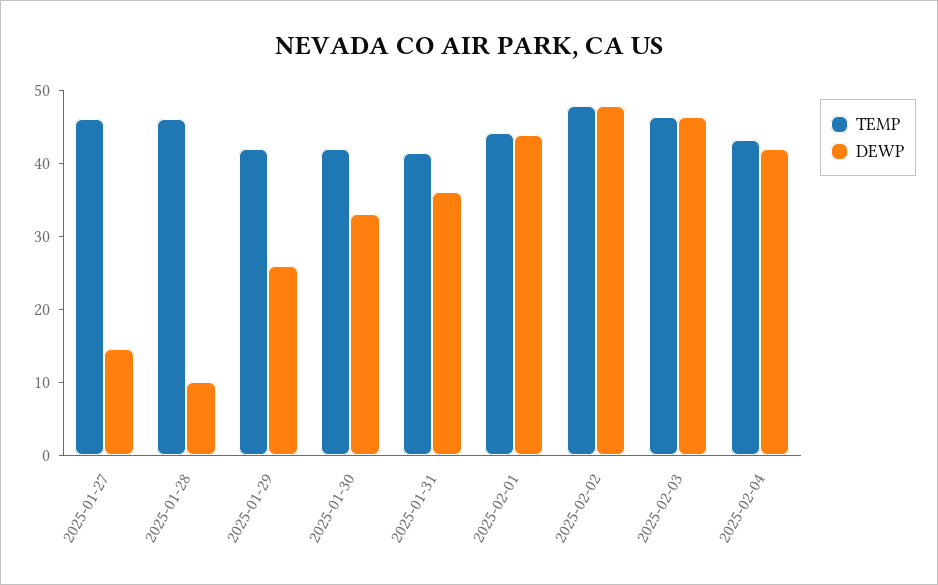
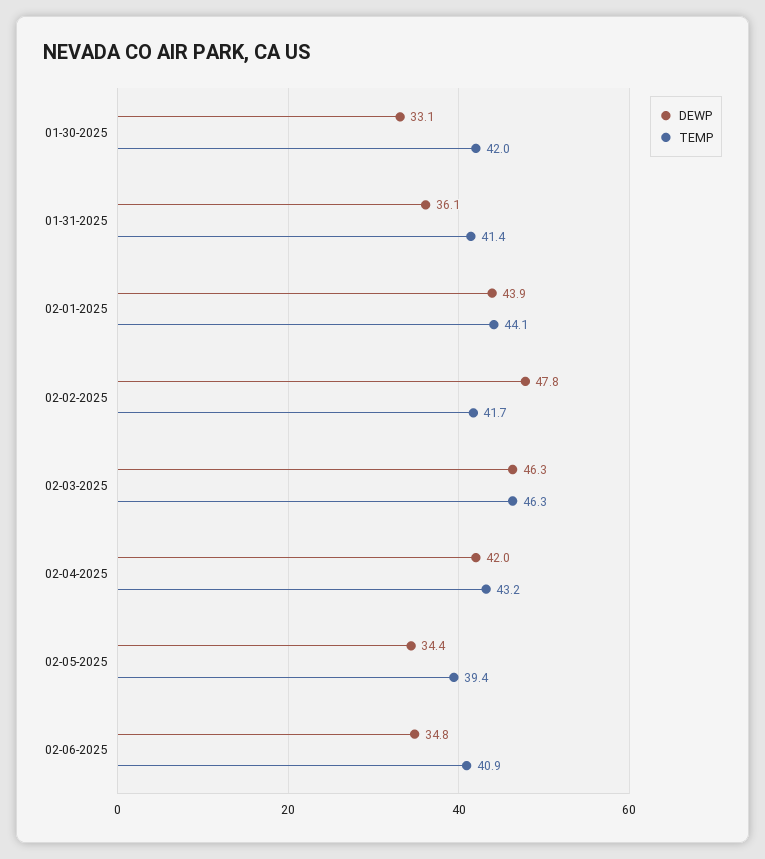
TEMP, 2025-01-27: 46 -> none
DEWP, 2025-01-27: 14 -> none
TEMP, 2025-01-28: 46 -> none
DEWP, 2025-01-28: 10 -> none
TEMP, 2025-01-29: 42 -> none
DEWP, 2025-01-29: 26 -> none
TEMP, 2025-02-02: 48 -> 41.7
DEWP, 02-05-2025: none -> 34.4
TEMP, 02-05-2025: none -> 39.4
DEWP, 02-06-2025: none -> 34.8
TEMP, 02-06-2025: none -> 40.9

